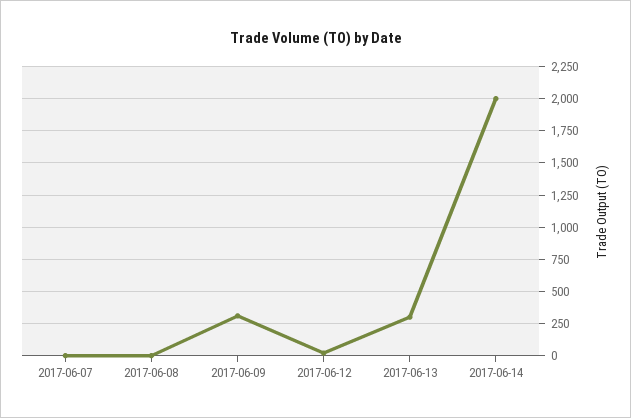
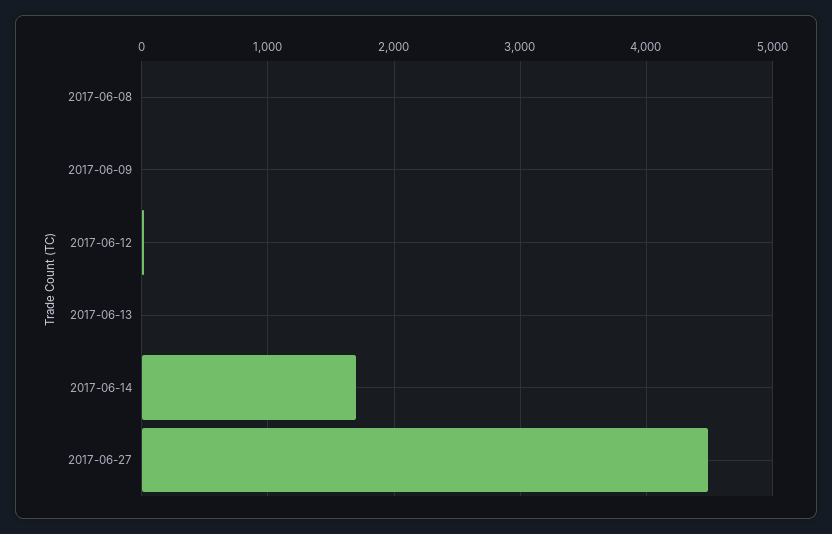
2017-06-07: 0 -> none
2017-06-09: 300 -> 0
2017-06-13: 300 -> 0
2017-06-14: 2000 -> 1700
2017-06-27: none -> 4500

